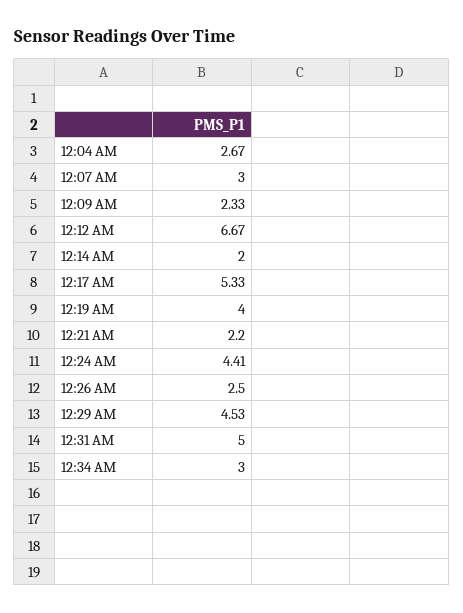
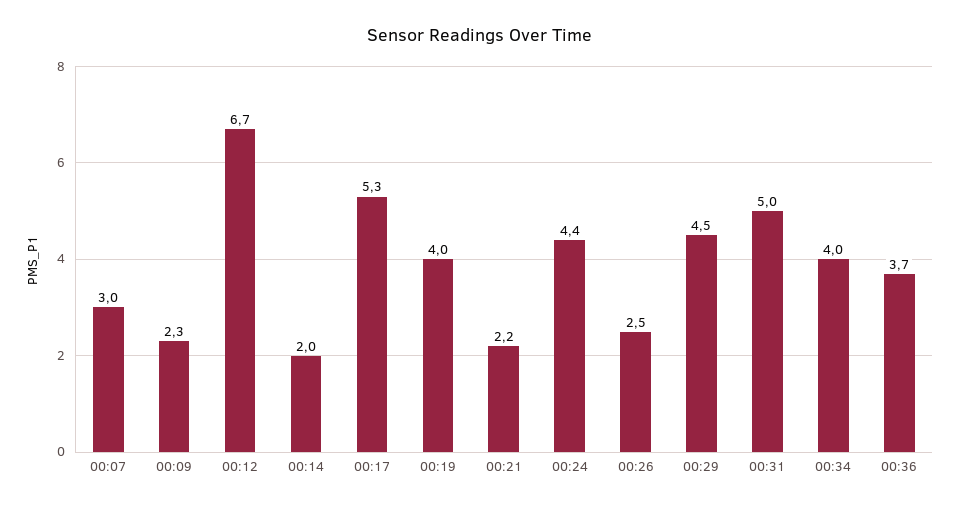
12:04 AM: 2.67 -> none
12:34 AM: 3 -> 4
00:36: none -> 3.7

